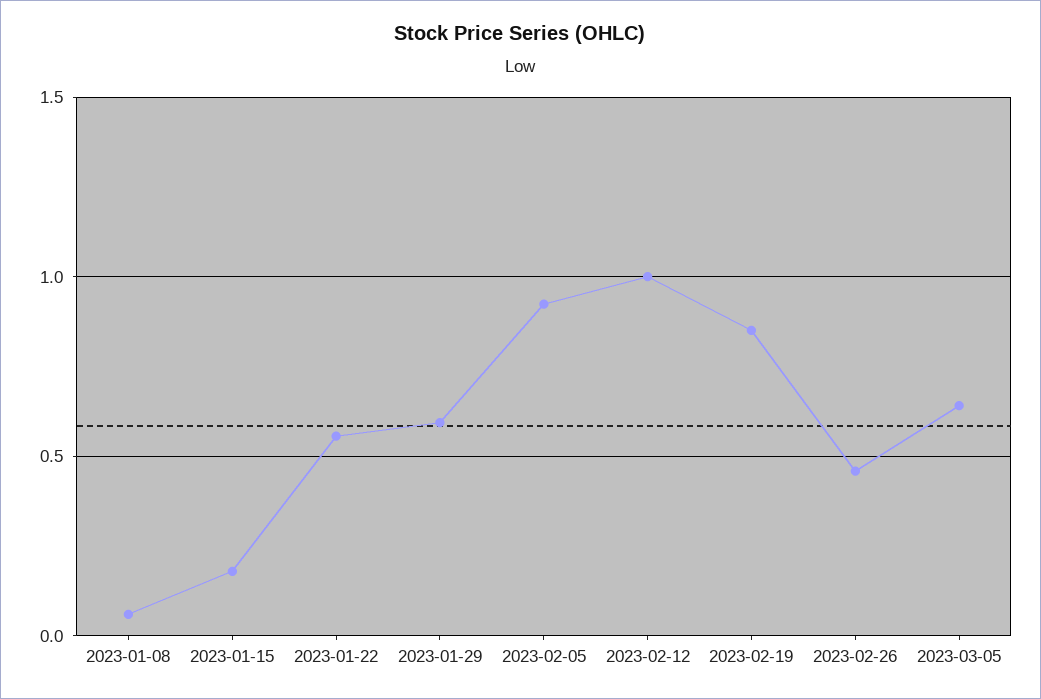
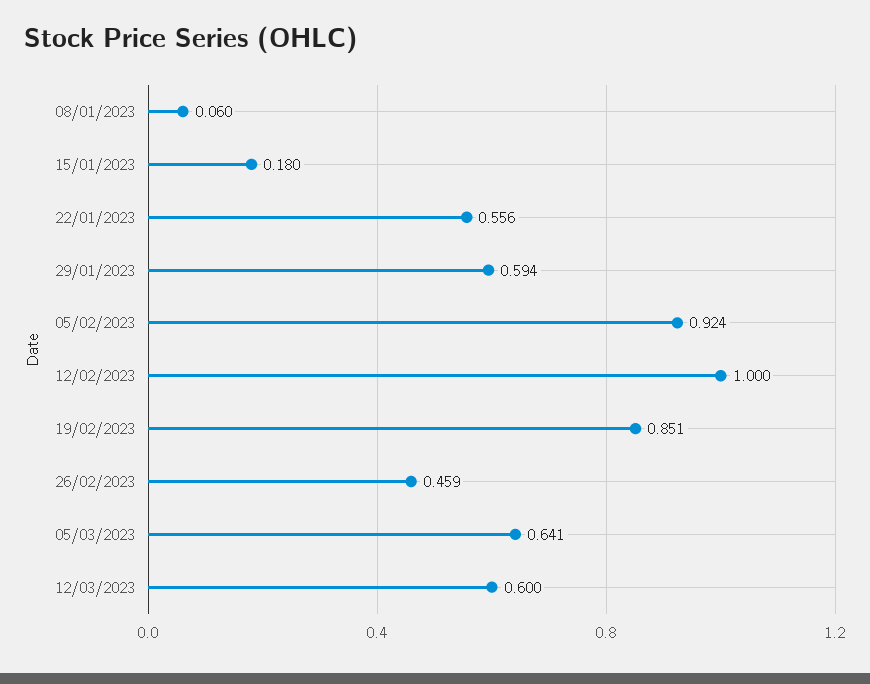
12/03/2023: none -> 0.6

